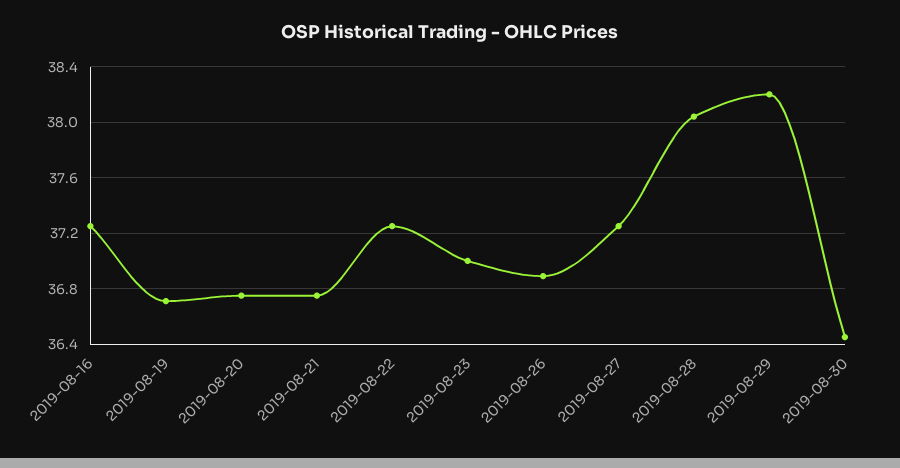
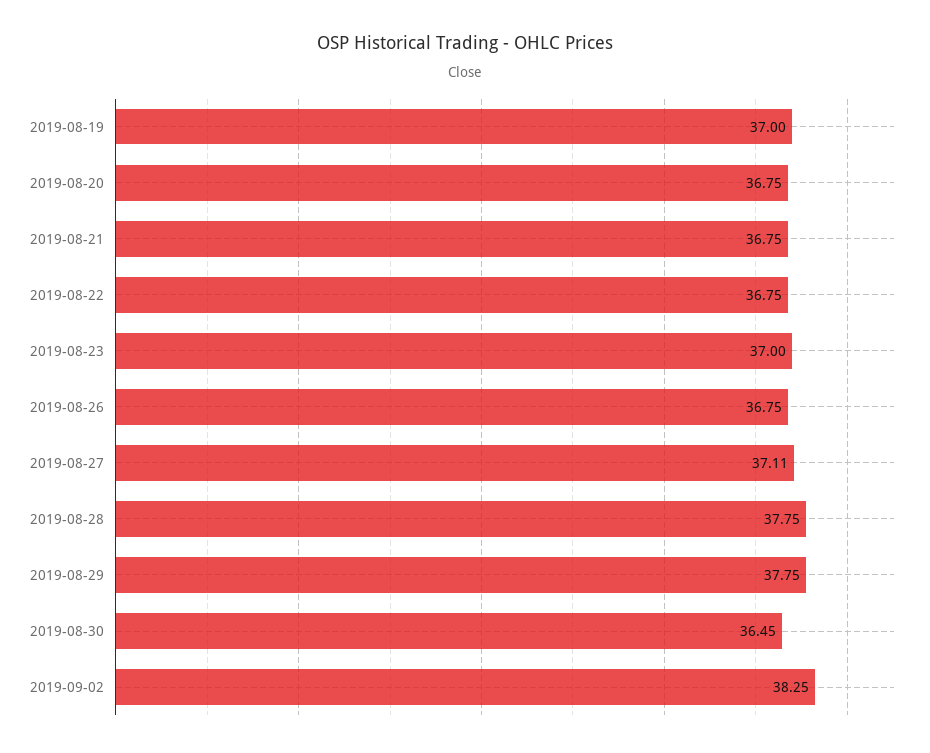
2019-08-16: 37.25 -> none
2019-08-19: 36.7 -> 37
2019-08-22: 37.25 -> 36.75
2019-08-26: 36.9 -> 36.75
2019-08-27: 37.25 -> 37.11
2019-08-28: 38.05 -> 37.75
2019-08-29: 38.2 -> 37.75
2019-09-02: none -> 38.25

